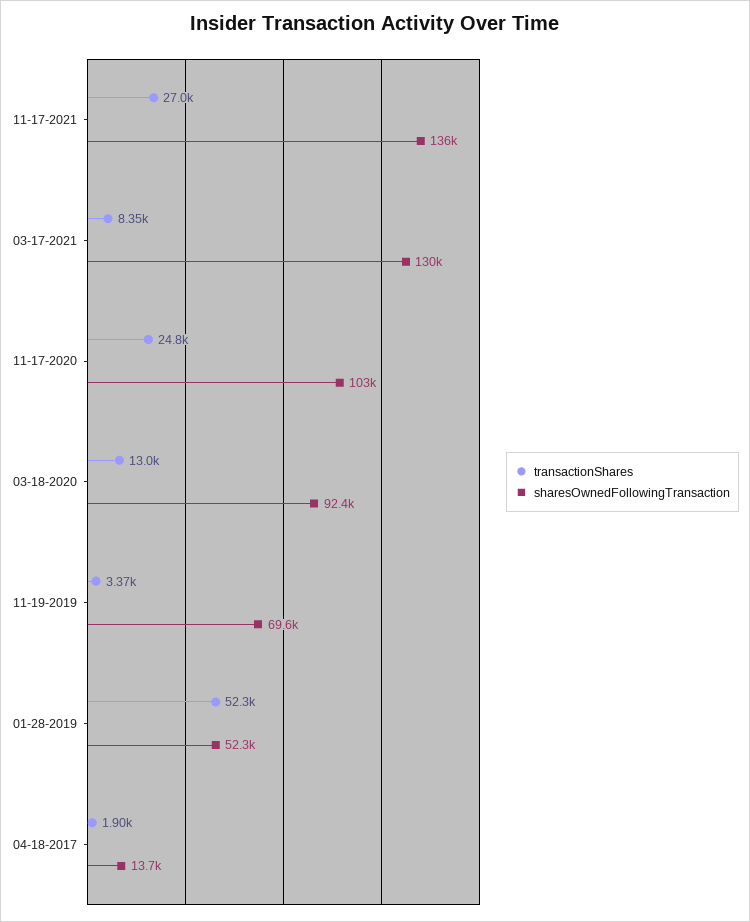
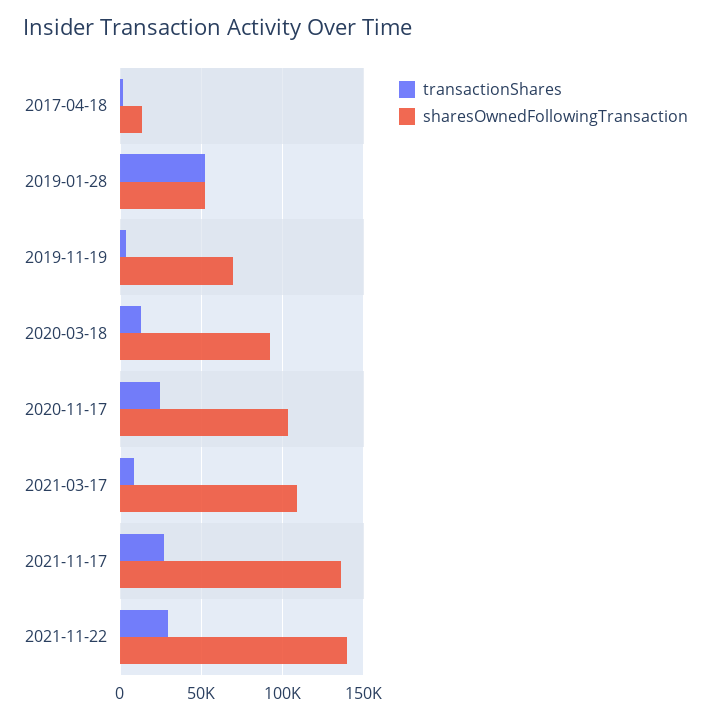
sharesOwnedFollowingTransaction, 03-17-2021: 130000 -> 110000
transactionShares, 2021-11-22: none -> 30000
sharesOwnedFollowingTransaction, 2021-11-22: none -> 140000

